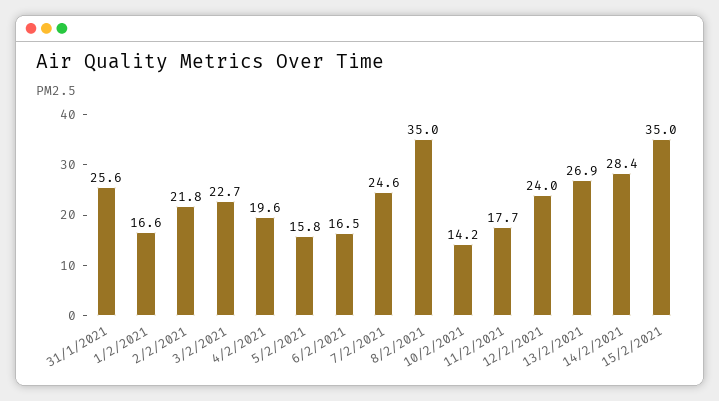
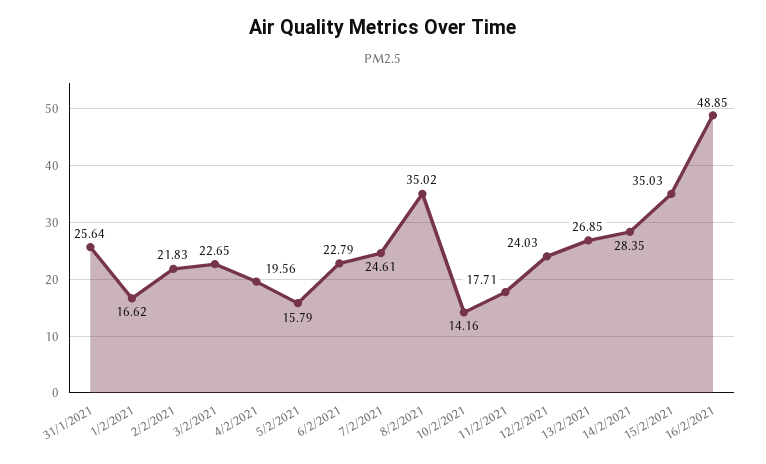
6/2/2021: 16.5 -> 22.79
16/2/2021: none -> 48.85

